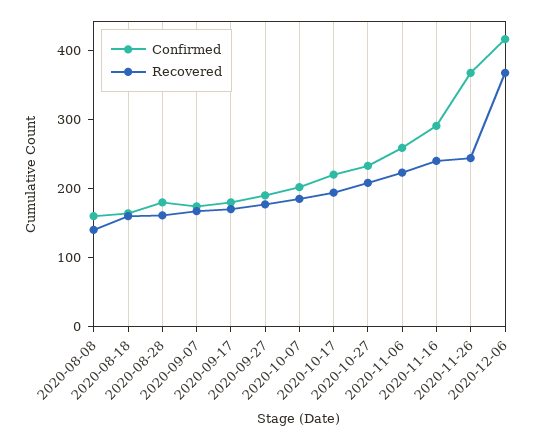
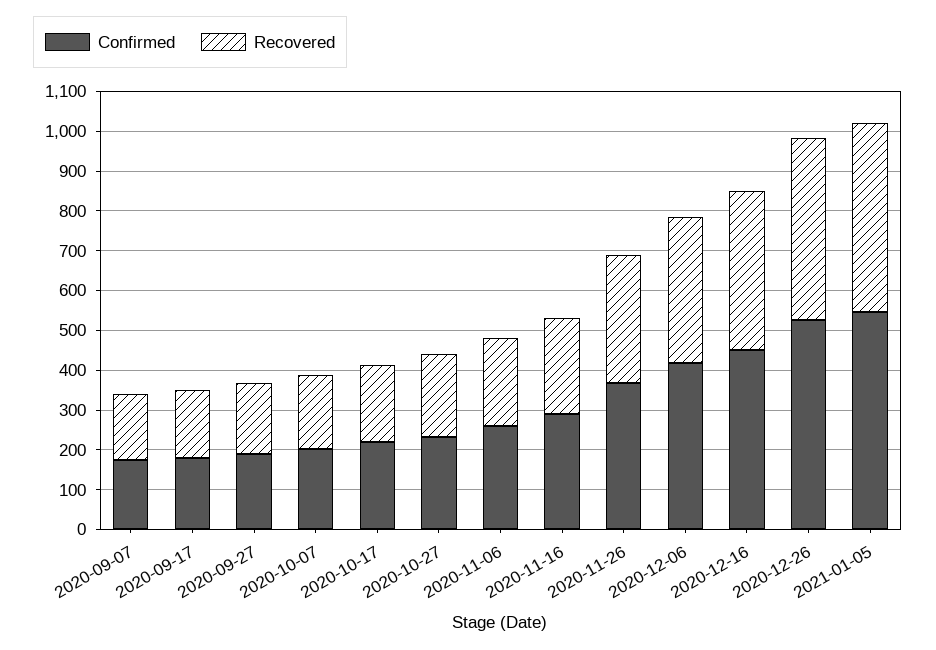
Confirmed, 2020-08-08: 160 -> none
Recovered, 2020-08-08: 140 -> none
Confirmed, 2020-08-18: 160 -> none
Recovered, 2020-08-18: 160 -> none
Confirmed, 2020-08-28: 180 -> none
Recovered, 2020-08-28: 160 -> none
Recovered, 2020-11-26: 240 -> 325
Confirmed, 2020-12-16: none -> 450
Recovered, 2020-12-16: none -> 400
Confirmed, 2020-12-26: none -> 525
Recovered, 2020-12-26: none -> 450
Confirmed, 2021-01-05: none -> 550
Recovered, 2021-01-05: none -> 475

